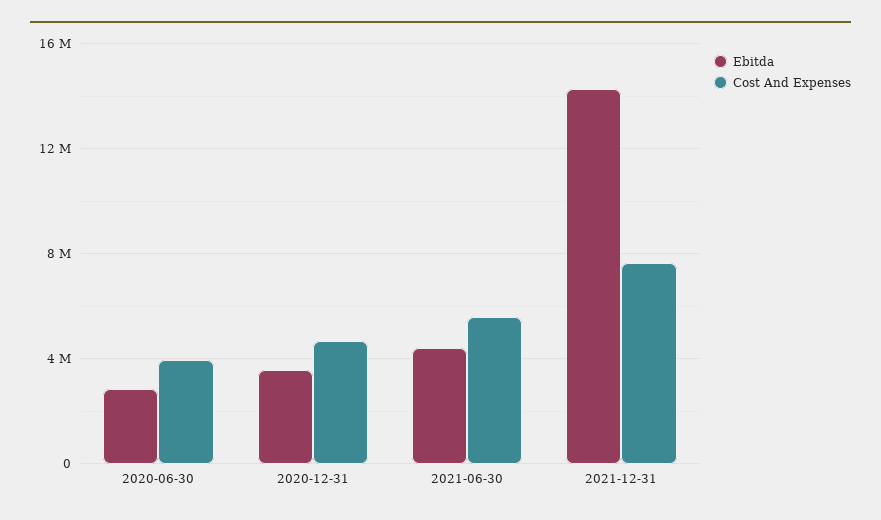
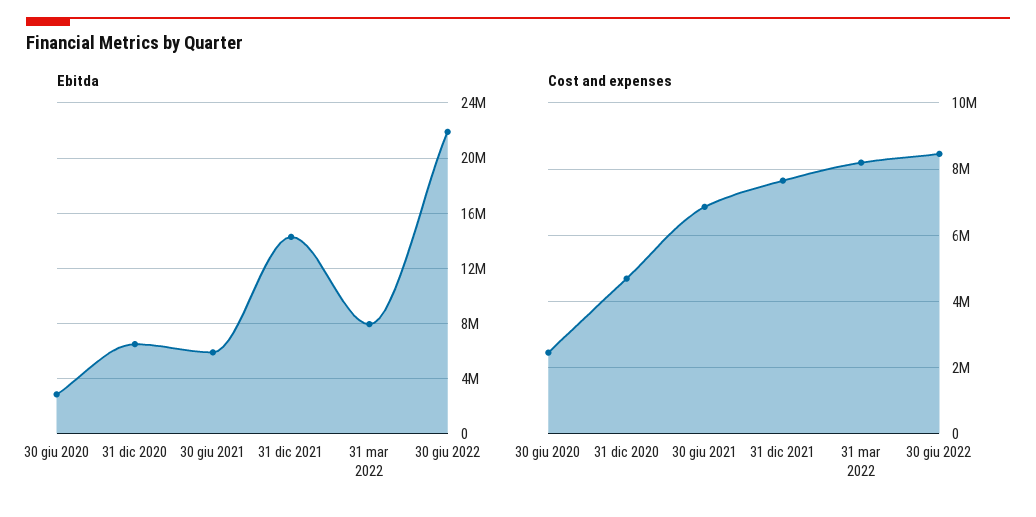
Cost And Expenses, 2020-06-30: 4000000 -> 2400000
Ebitda, 2020-12-31: 3500000 -> 6500000
Ebitda, 2021-06-30: 4500000 -> 6000000
Cost And Expenses, 2021-06-30: 5500000 -> 6800000
Ebitda, 31 mar 2022: none -> 8000000
Ebitda, 30 giu 2022: none -> 22000000
Cost And Expenses, 31 mar 2022: none -> 8200000
Cost And Expenses, 30 giu 2022: none -> 8400000

